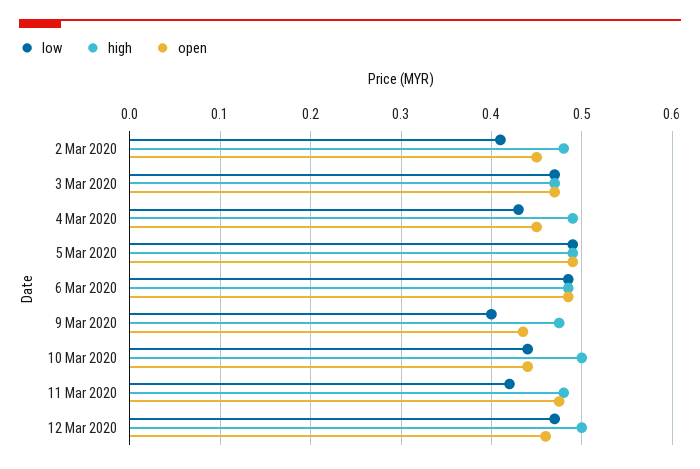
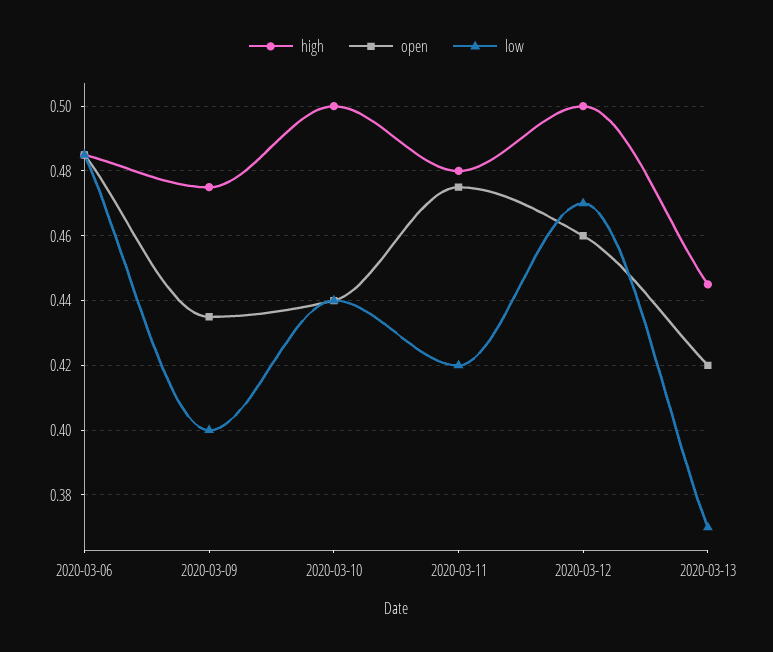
low, 2 Mar 2020: 0.41 -> none
high, 2 Mar 2020: 0.48 -> none
open, 2 Mar 2020: 0.45 -> none
low, 3 Mar 2020: 0.47 -> none
high, 3 Mar 2020: 0.47 -> none
open, 3 Mar 2020: 0.47 -> none
low, 4 Mar 2020: 0.43 -> none
high, 4 Mar 2020: 0.49 -> none
open, 4 Mar 2020: 0.45 -> none
low, 5 Mar 2020: 0.49 -> none
high, 5 Mar 2020: 0.49 -> none
open, 5 Mar 2020: 0.49 -> none
high, 2020-03-13: none -> 0.445
open, 2020-03-13: none -> 0.42
low, 2020-03-13: none -> 0.37

